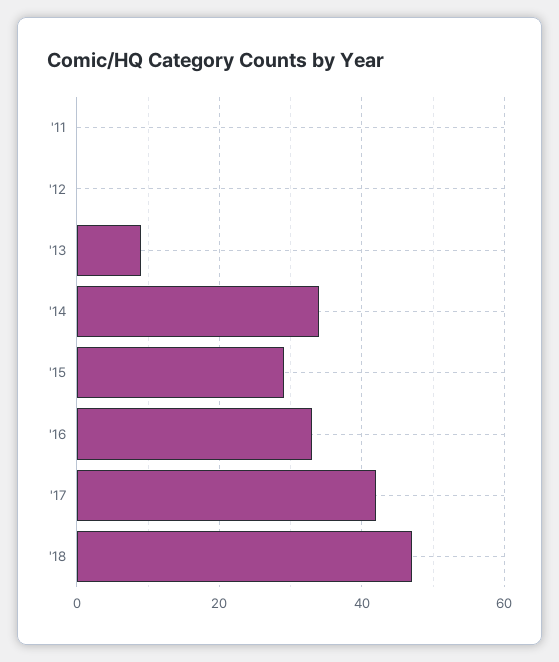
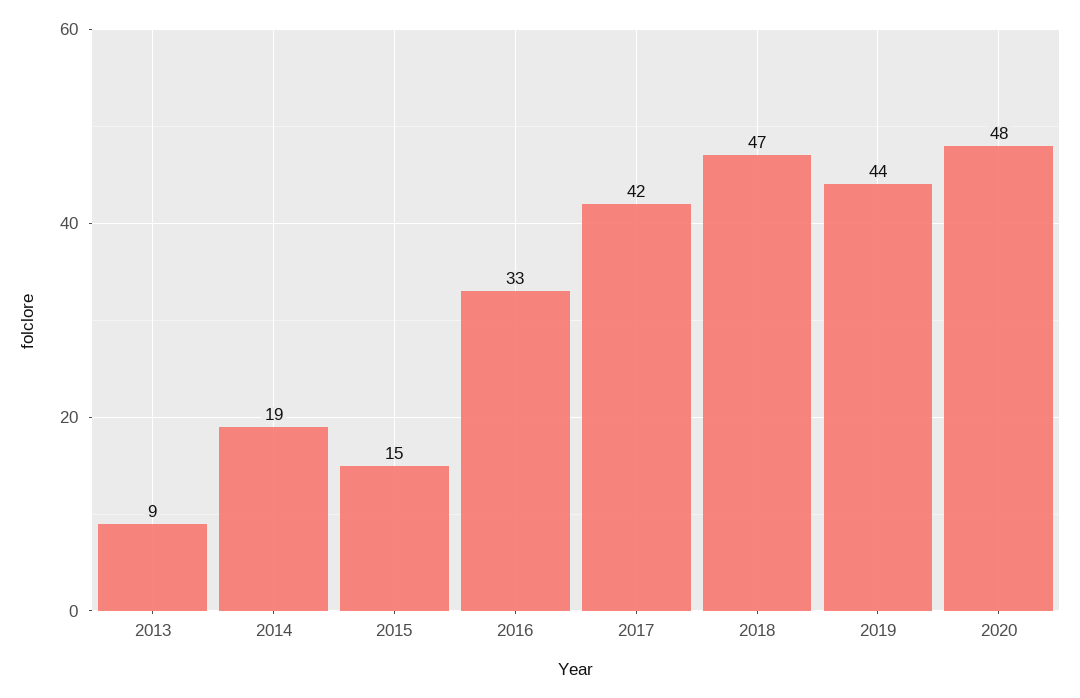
'11: 0 -> none
'12: 0 -> none
'14: 35 -> 19
'15: 30 -> 15
2019: none -> 44
2020: none -> 48

